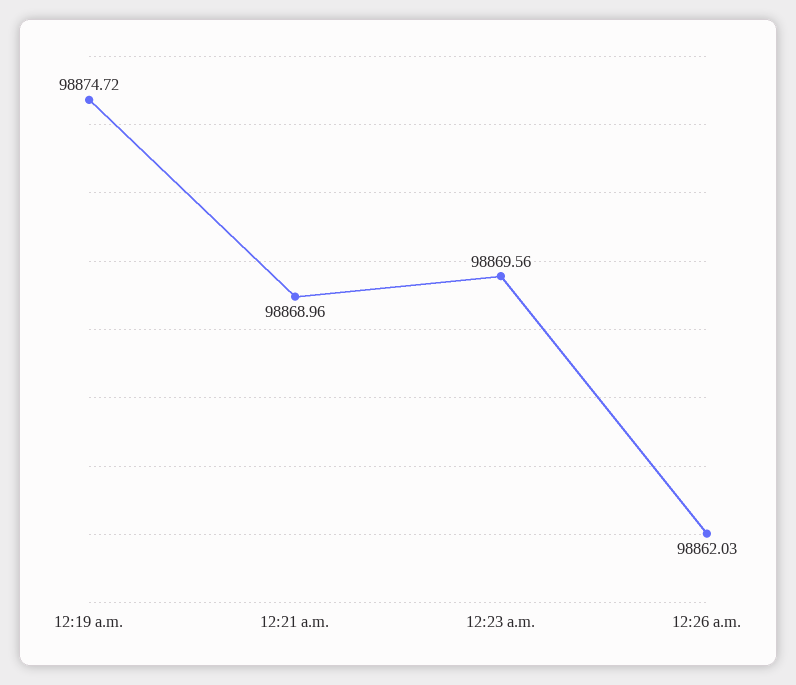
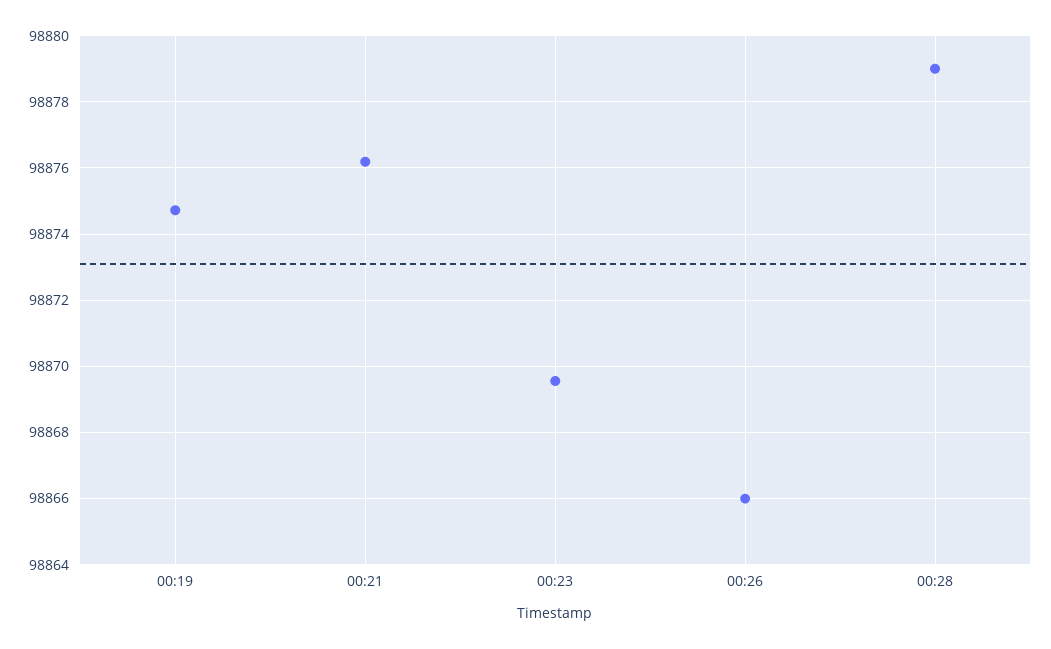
12:21 a.m.: 98868.96 -> 98876.2
12:26 a.m.: 98862.03 -> 98866
00:28: none -> 98879

